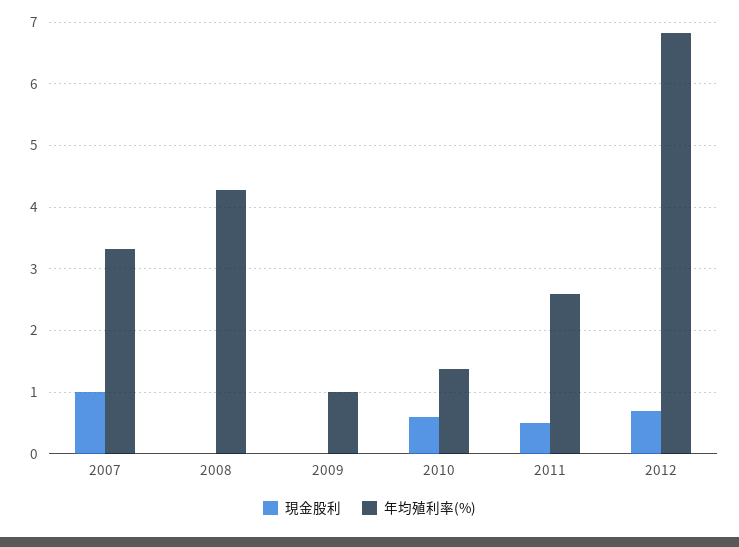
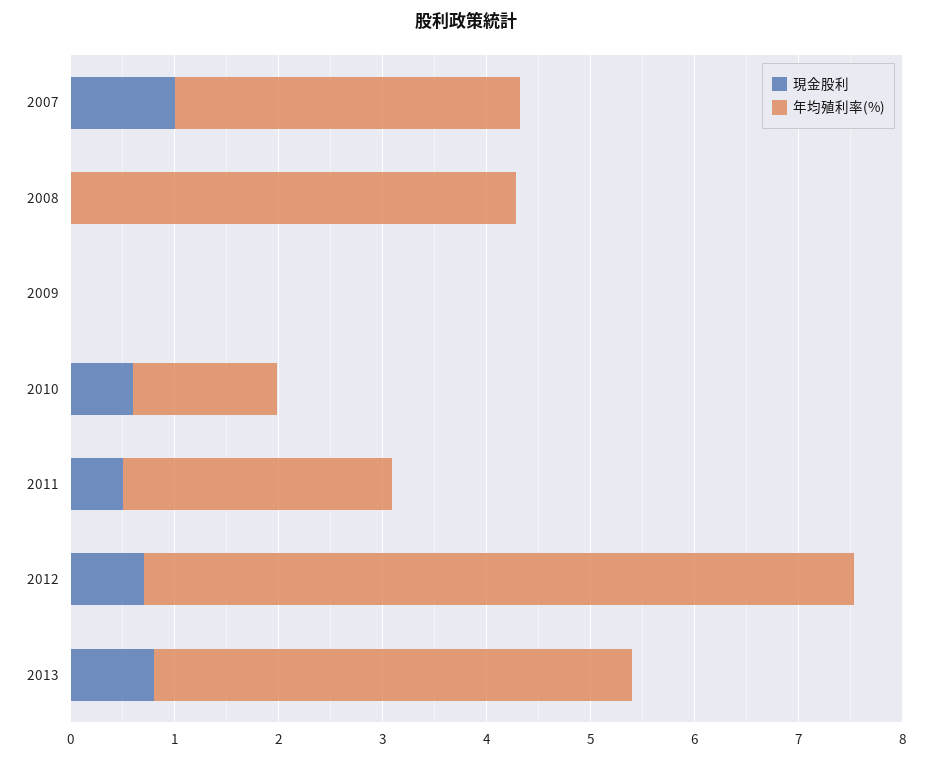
年均殖利率(%), 2009: 1 -> 0
現金股利, 2013: none -> 0.8
年均殖利率(%), 2013: none -> 4.6

